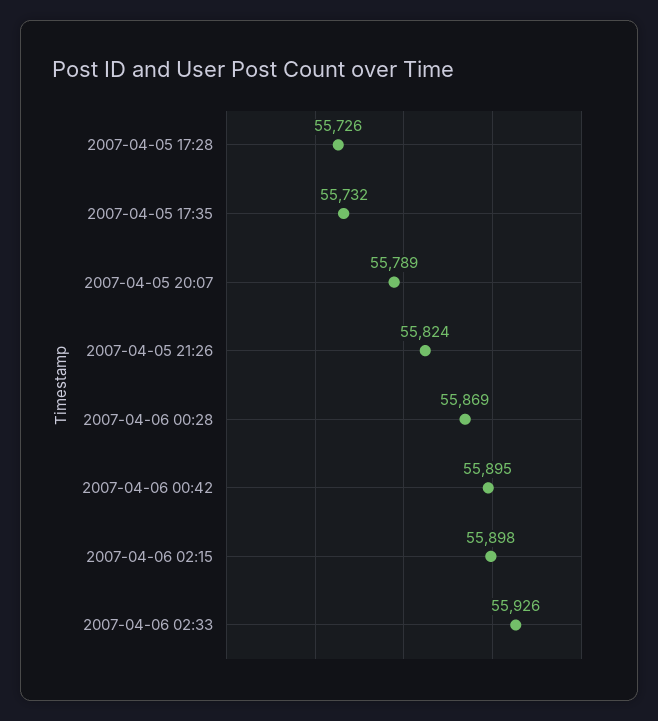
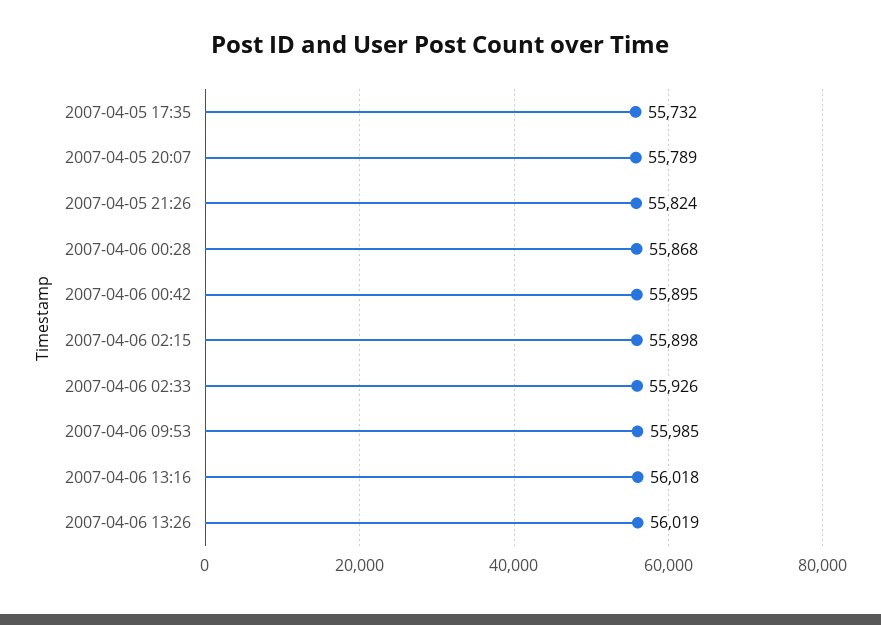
2007-04-05 17:28: 55726 -> none
2007-04-06 00:28: 55869 -> 55868
2007-04-06 09:53: none -> 55985
2007-04-06 13:16: none -> 56018
2007-04-06 13:26: none -> 56019

